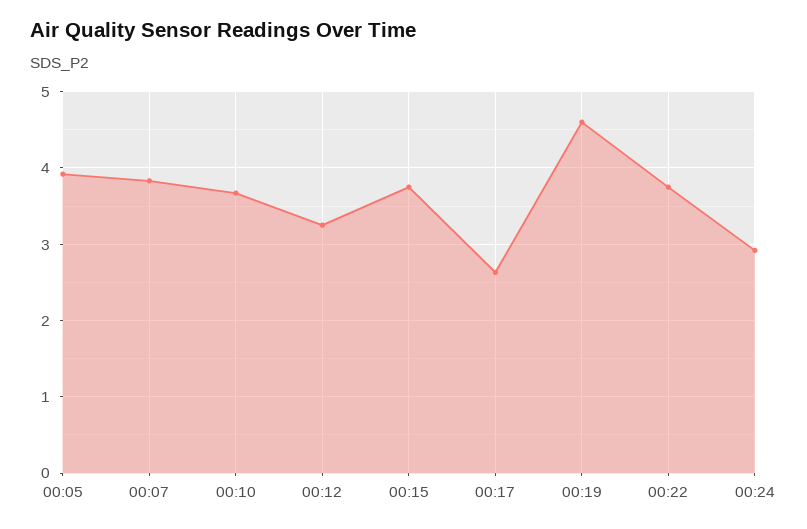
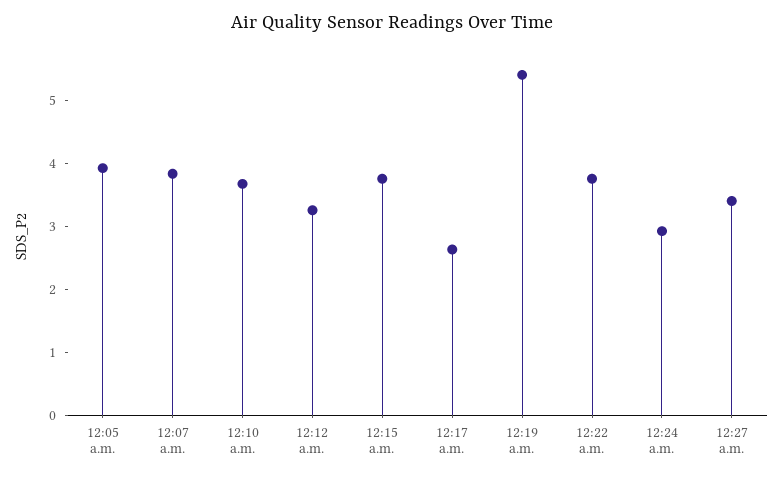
00:19: 4.6 -> 5.4
12:27 a.m.: none -> 3.4

